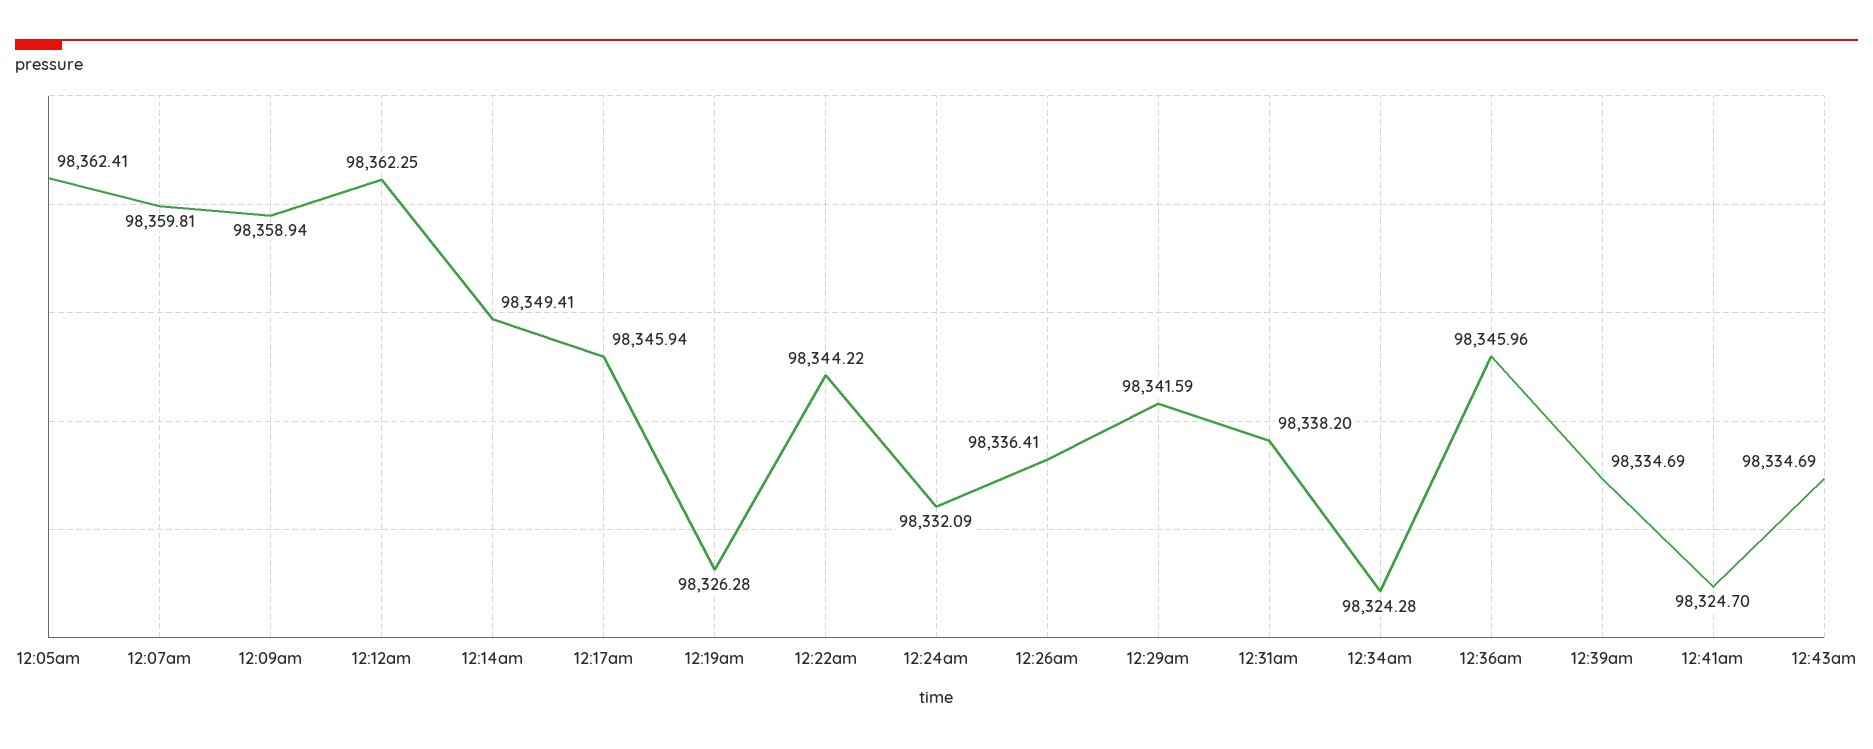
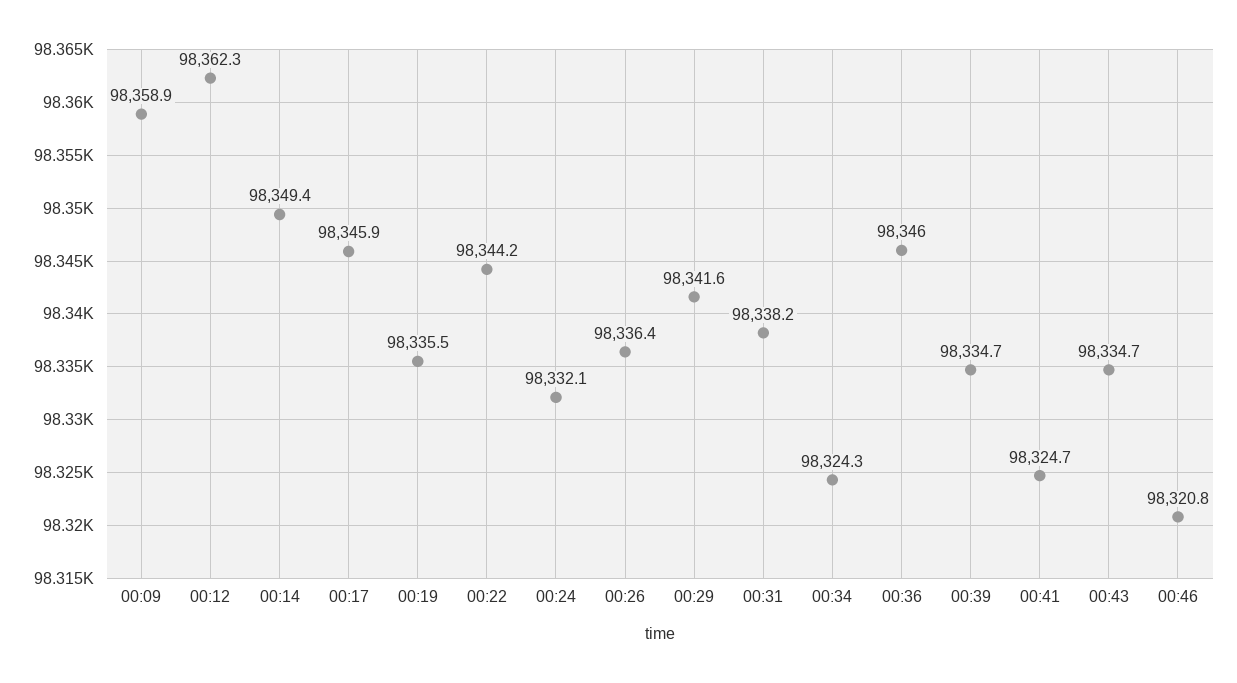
12:05am: 98362.41 -> none
12:07am: 98359.81 -> none
12:19am: 98326.28 -> 98335.5
00:46: none -> 98320.8

